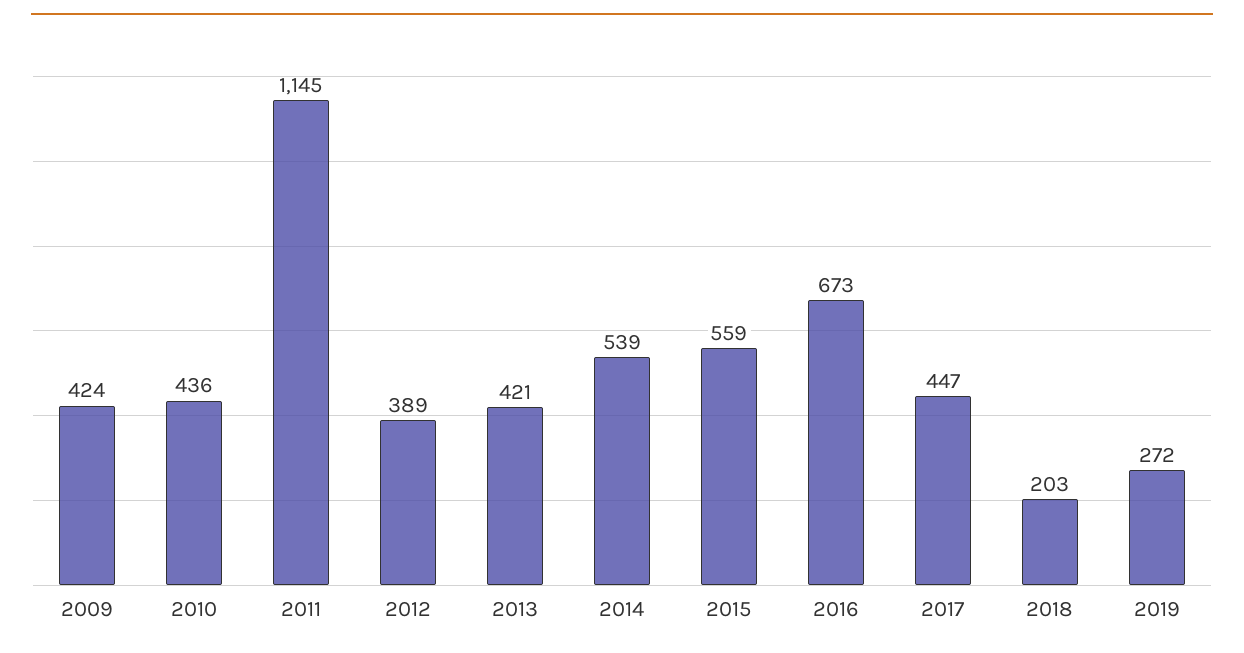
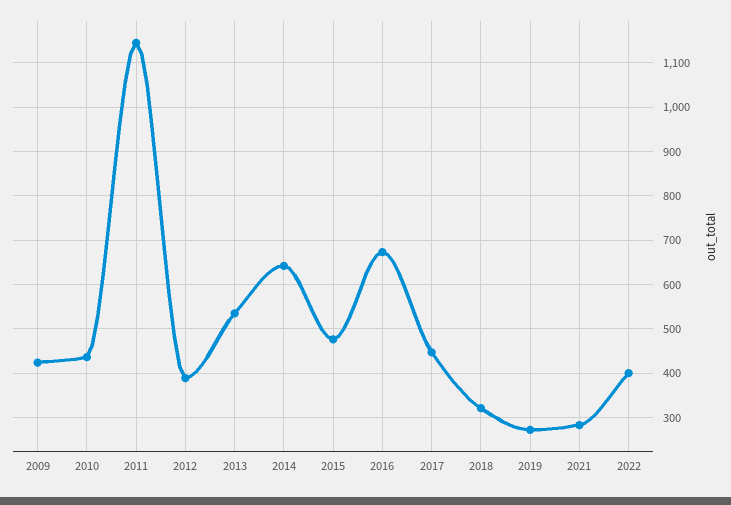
2013: 421 -> 540
2014: 539 -> 640
2015: 559 -> 480
2018: 203 -> 320
2021: none -> 280
2022: none -> 400

